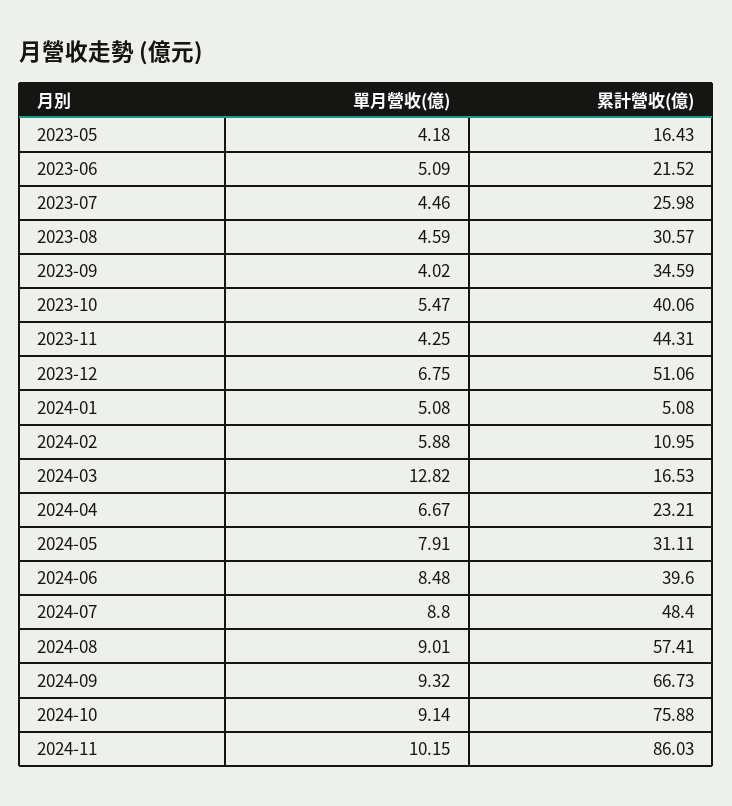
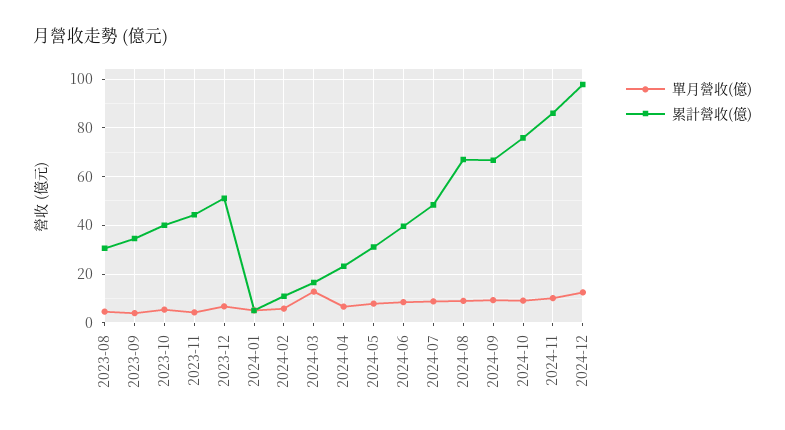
單月營收(億), 2023-05: 4.18 -> none
累計營收(億), 2023-05: 16.43 -> none
單月營收(億), 2023-06: 5.09 -> none
累計營收(億), 2023-06: 21.52 -> none
單月營收(億), 2023-07: 4.46 -> none
累計營收(億), 2023-07: 25.98 -> none
累計營收(億), 2024-08: 57.41 -> 67.5
單月營收(億), 2024-12: none -> 12.5
累計營收(億), 2024-12: none -> 97.5

